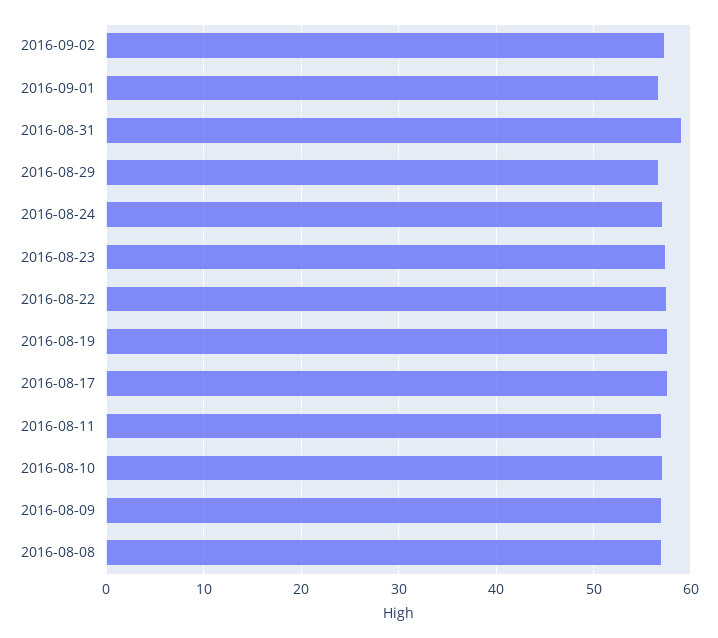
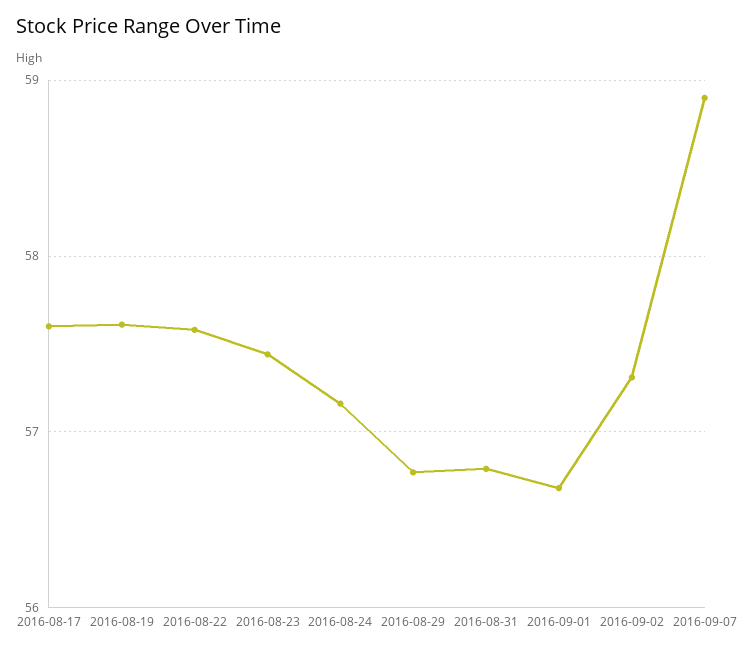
2016-08-31: 59 -> 56.8
2016-08-11: 57 -> none
2016-08-10: 57 -> none
2016-08-09: 57 -> none
2016-08-08: 57 -> none
2016-09-07: none -> 58.9

